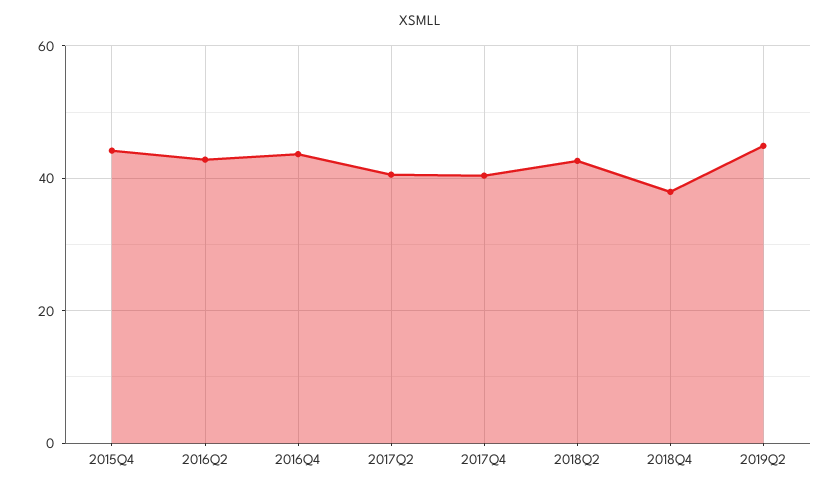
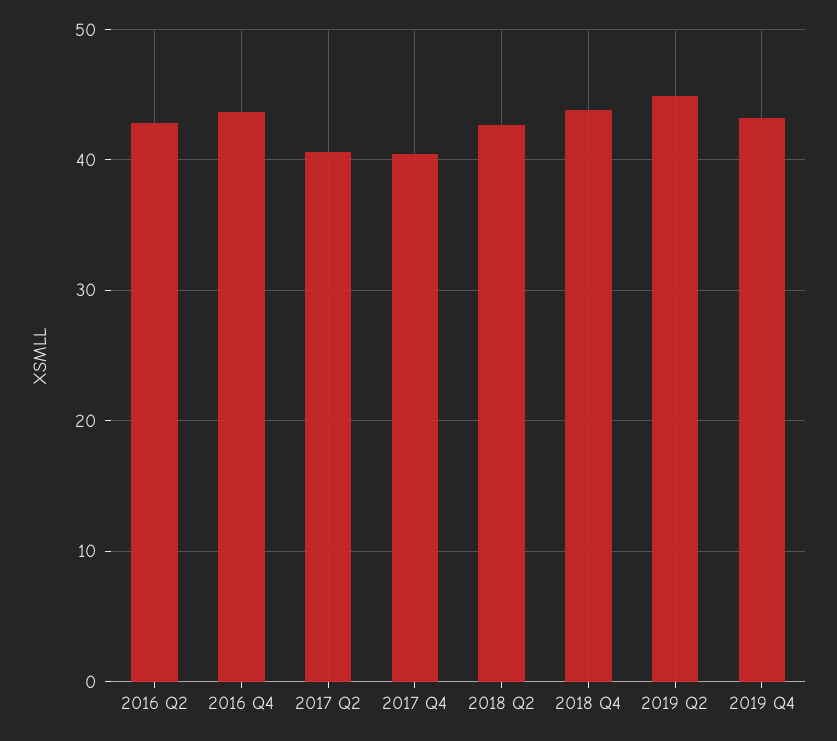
2015Q4: 44 -> none
2018Q4: 38 -> 44
2019 Q4: none -> 43

